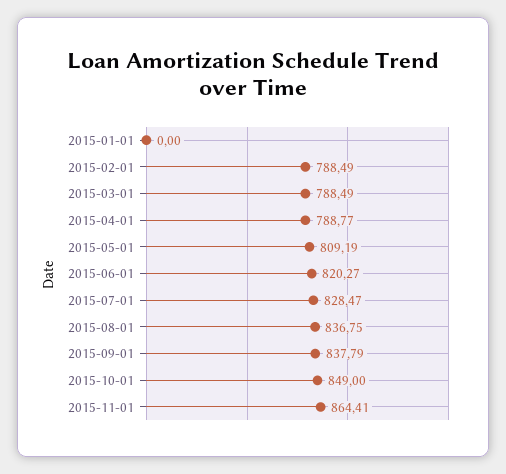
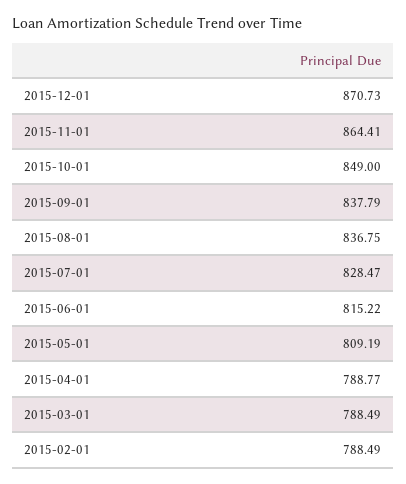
2015-01-01: 0 -> none
2015-06-01: 820.27 -> 815.22
2015-12-01: none -> 870.73

